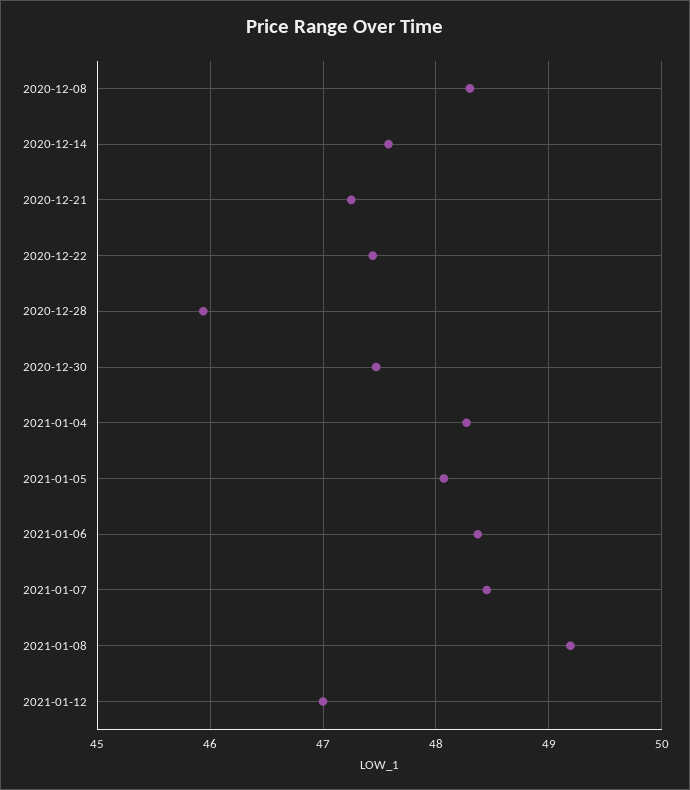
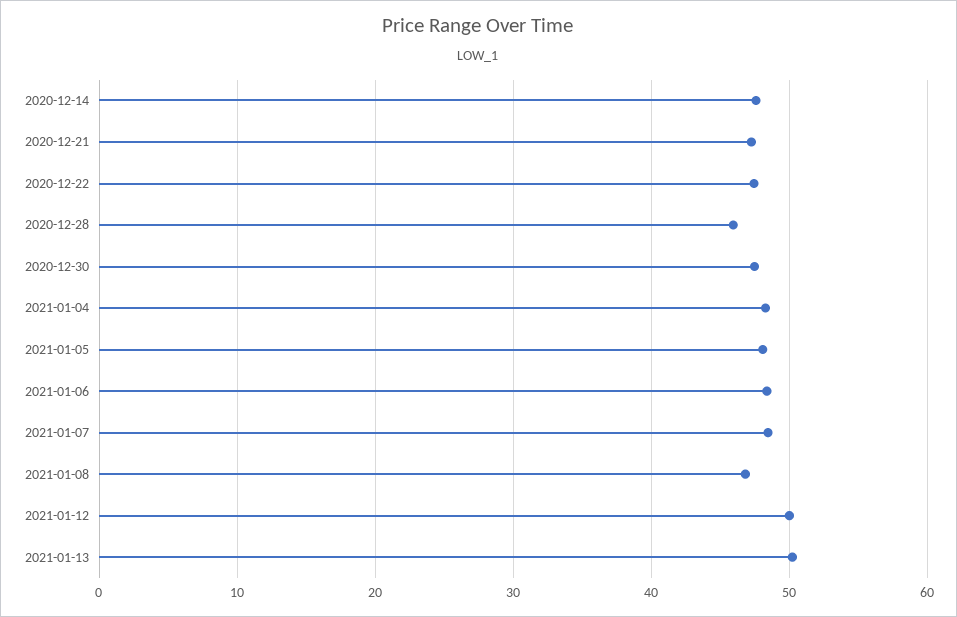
2020-12-08: 48.3 -> none
2021-01-08: 49.2 -> 47
2021-01-12: 47 -> 50
2021-01-13: none -> 50

